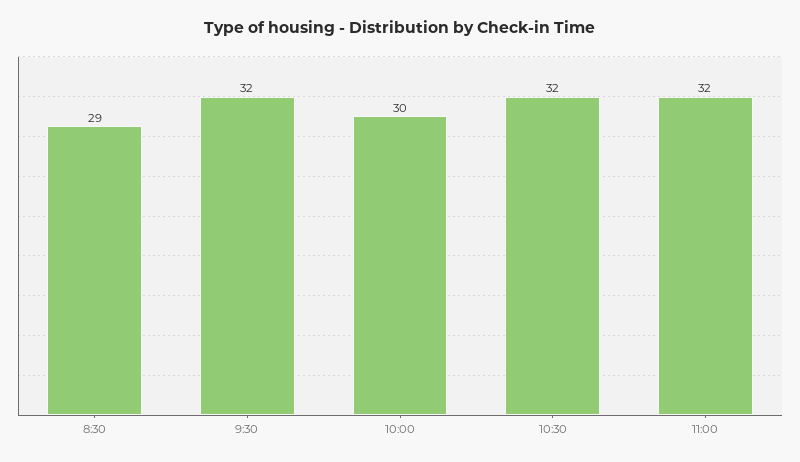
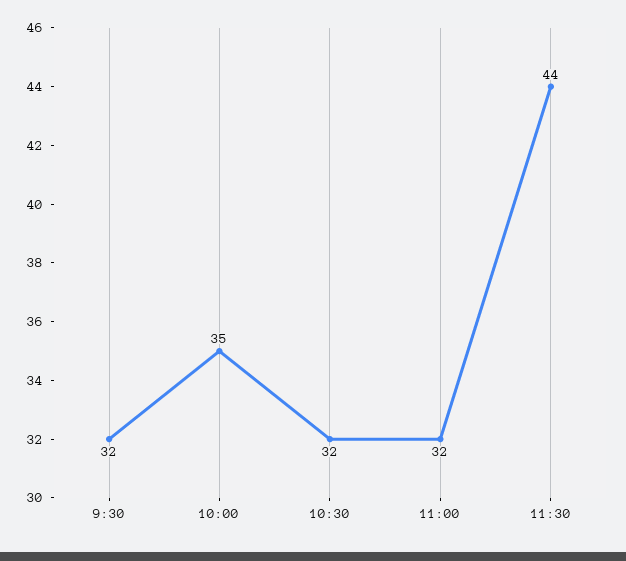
8:30: 29 -> none
10:00: 30 -> 35
11:30: none -> 44

